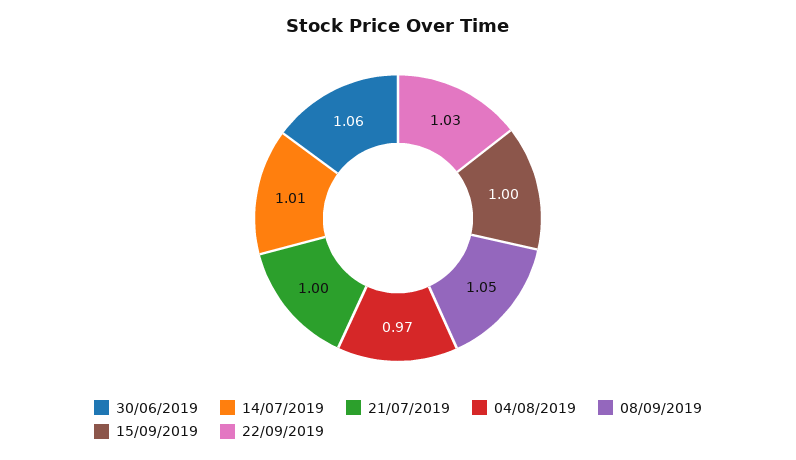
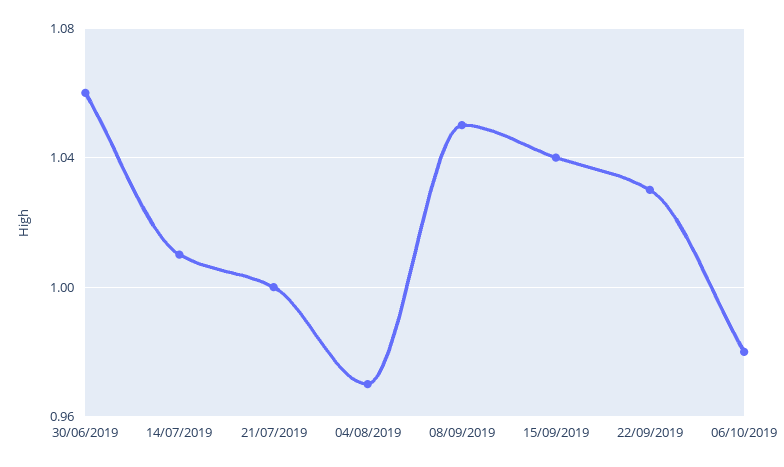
15/09/2019: 1 -> 1.04
06/10/2019: none -> 0.98

